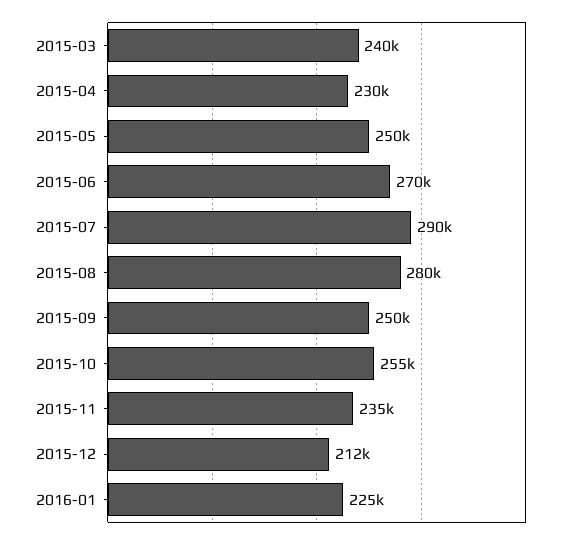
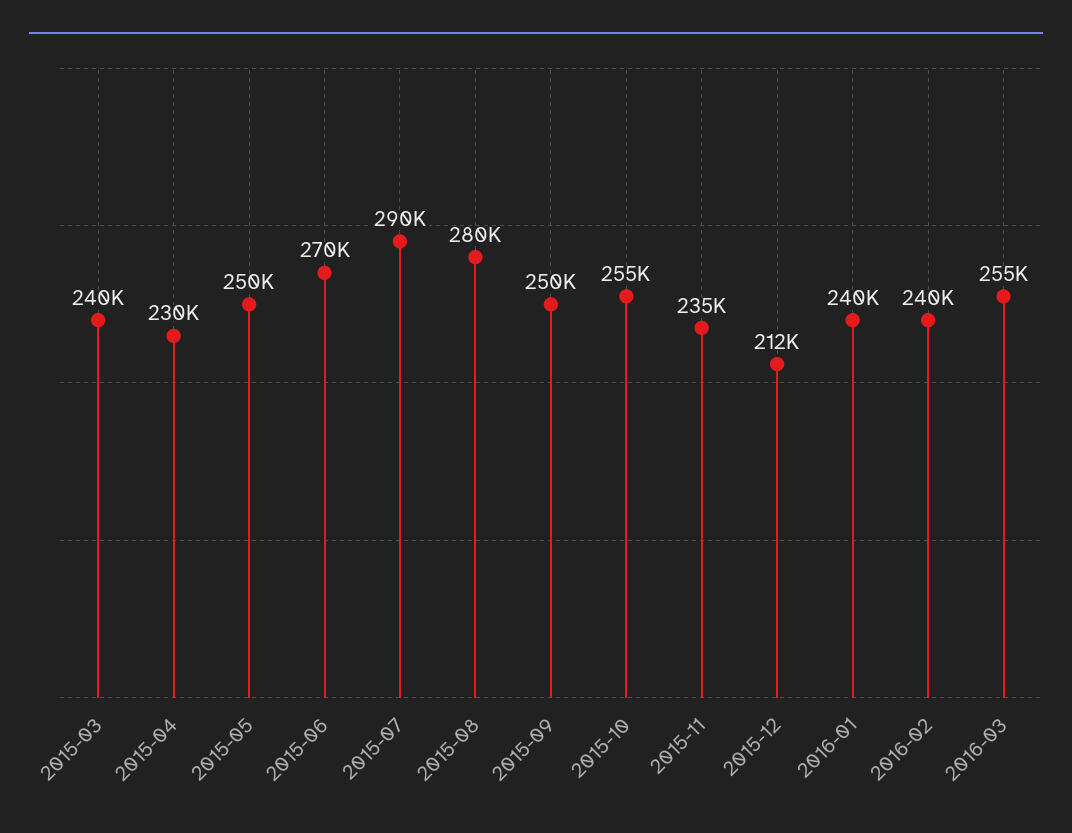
2016-01: 225000 -> 240000
2016-02: none -> 240000
2016-03: none -> 255000

